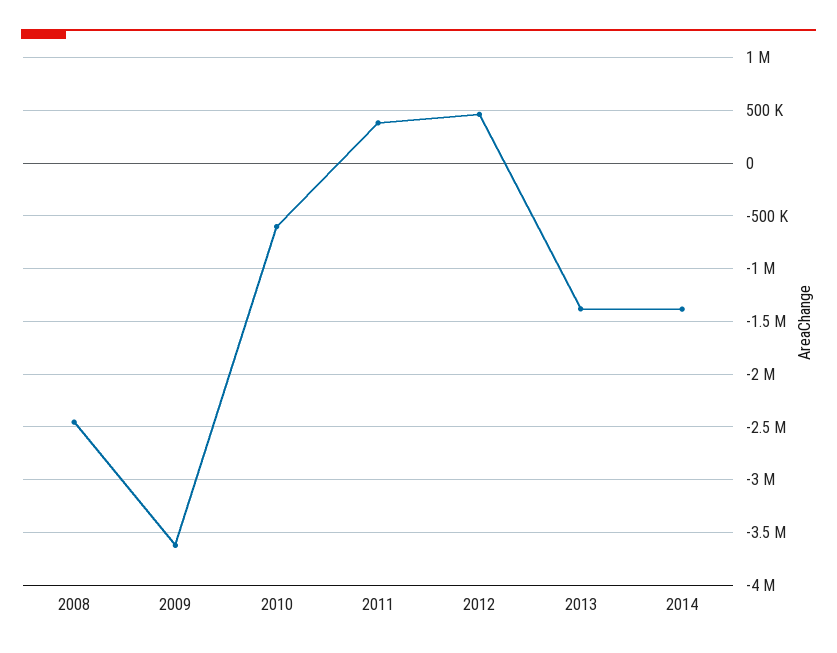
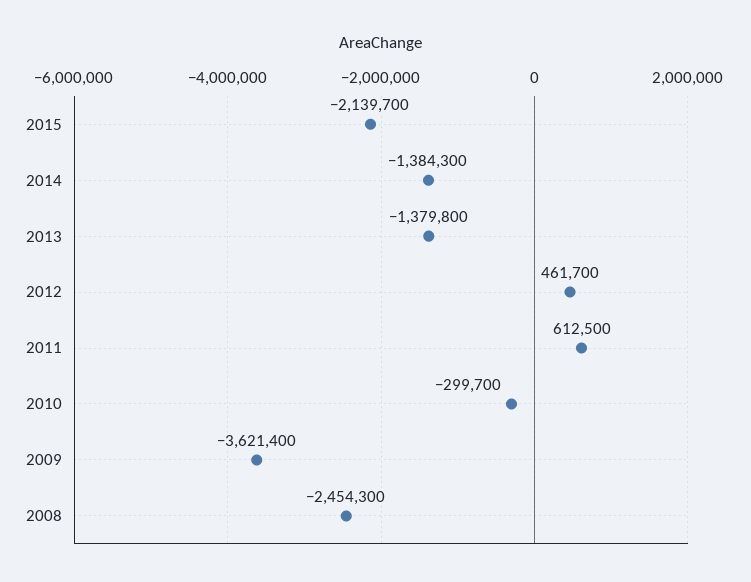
2010: -600000 -> -299700
2011: 400000 -> 612500
2015: none -> -2139700

